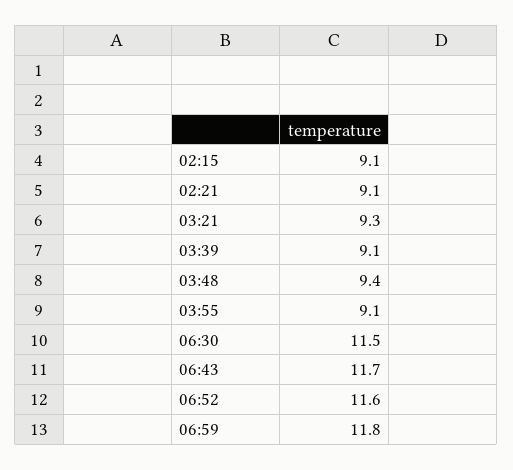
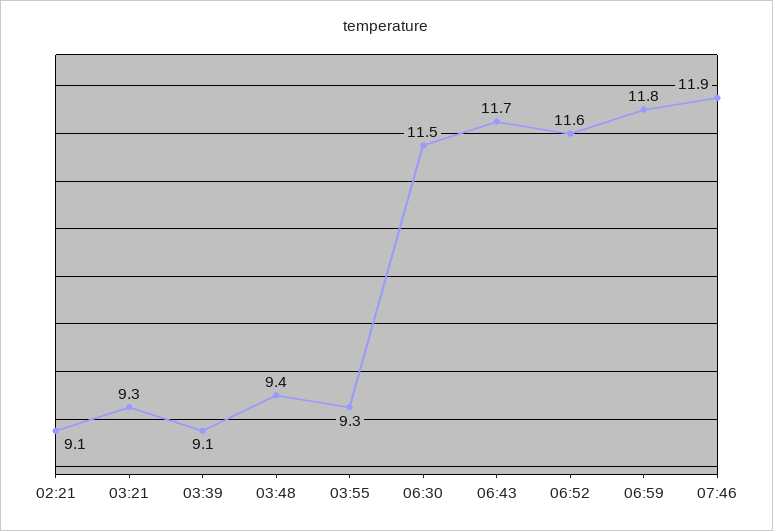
02:15: 9.1 -> none
03:55: 9.1 -> 9.3
07:46: none -> 11.9

